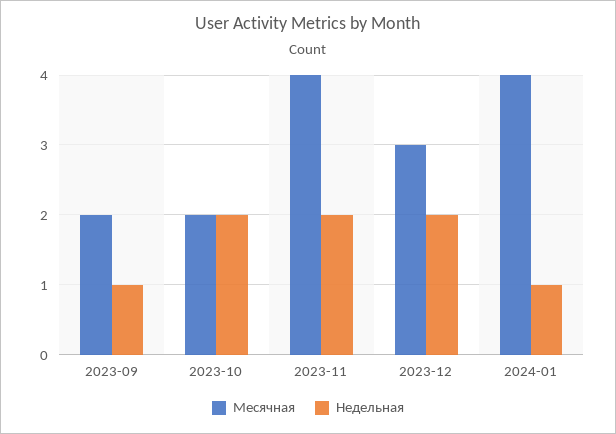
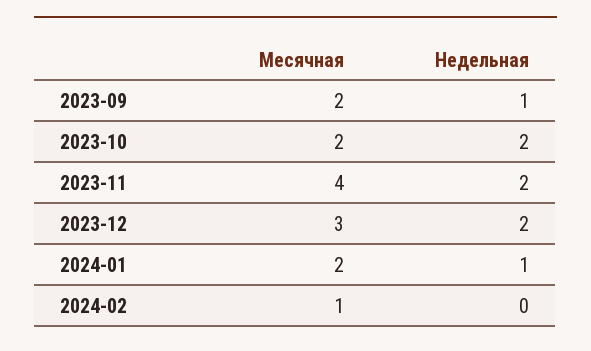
Месячная, 2024-01: 4 -> 2
Месячная, 2024-02: none -> 1
Недельная, 2024-02: none -> 0

